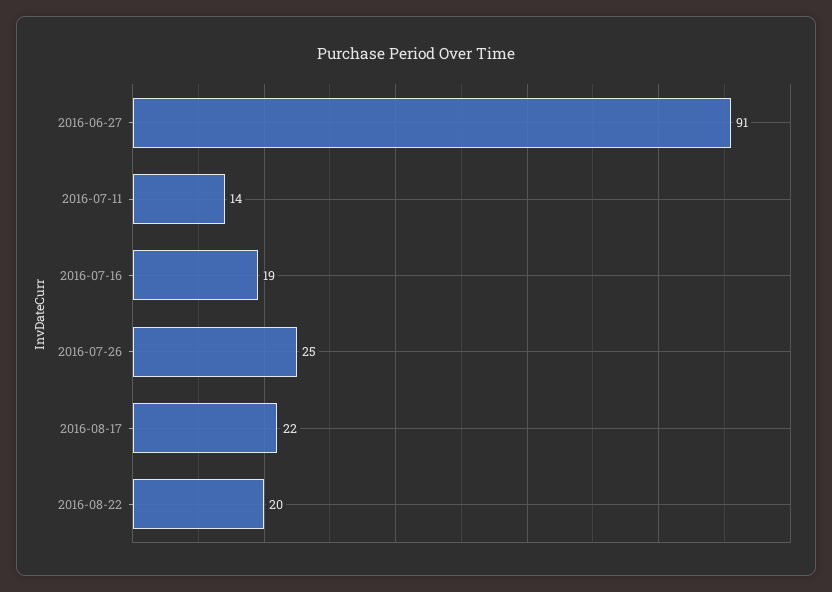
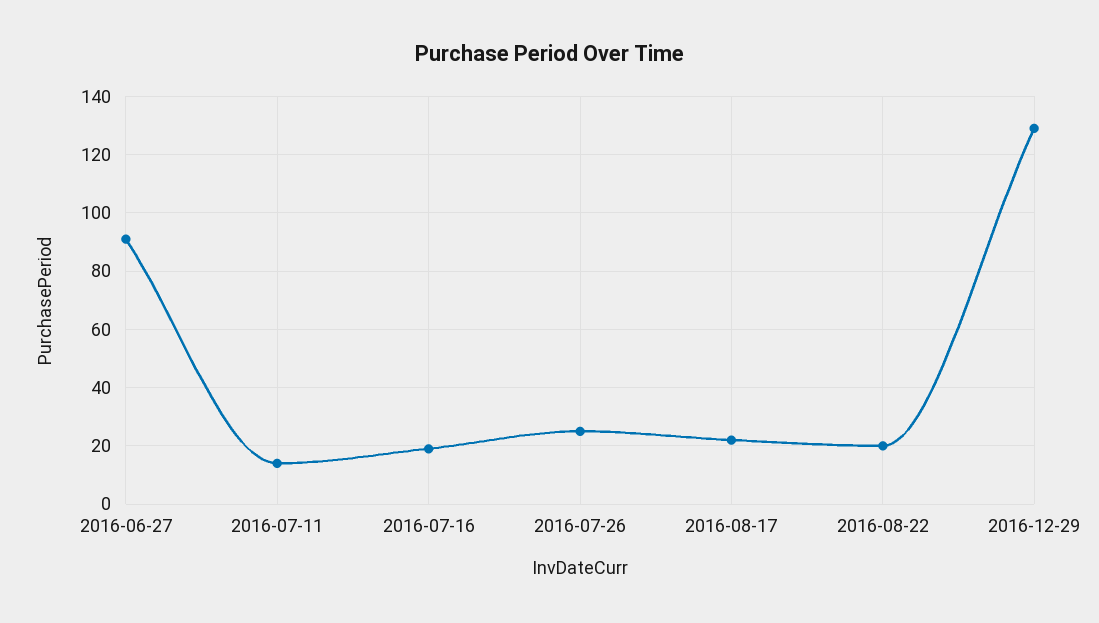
2016-12-29: none -> 130

